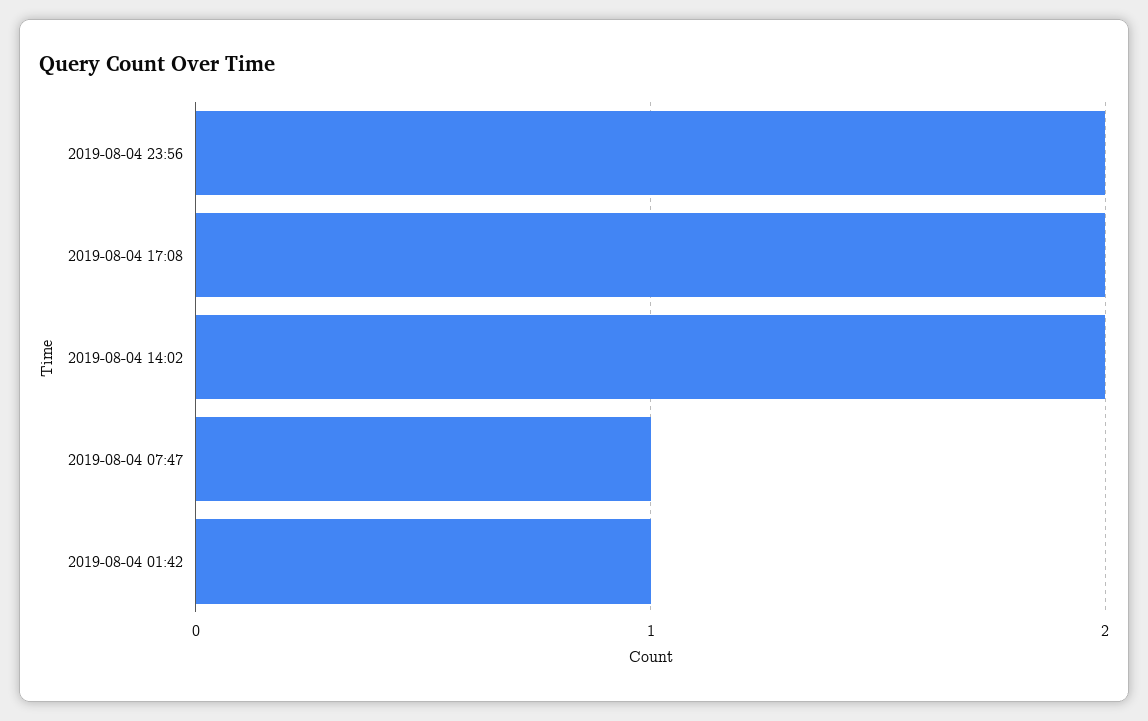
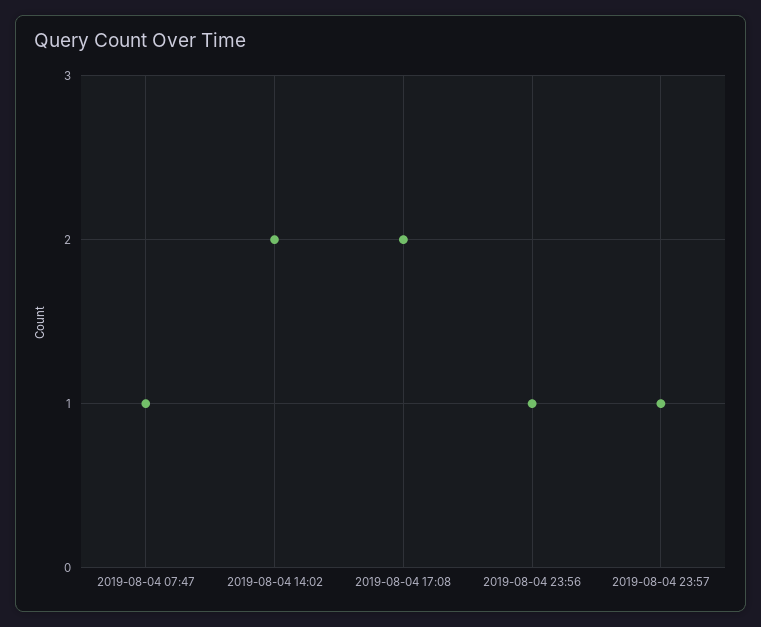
2019-08-04 23:56: 2 -> 1
2019-08-04 01:42: 1 -> none
2019-08-04 23:57: none -> 1

